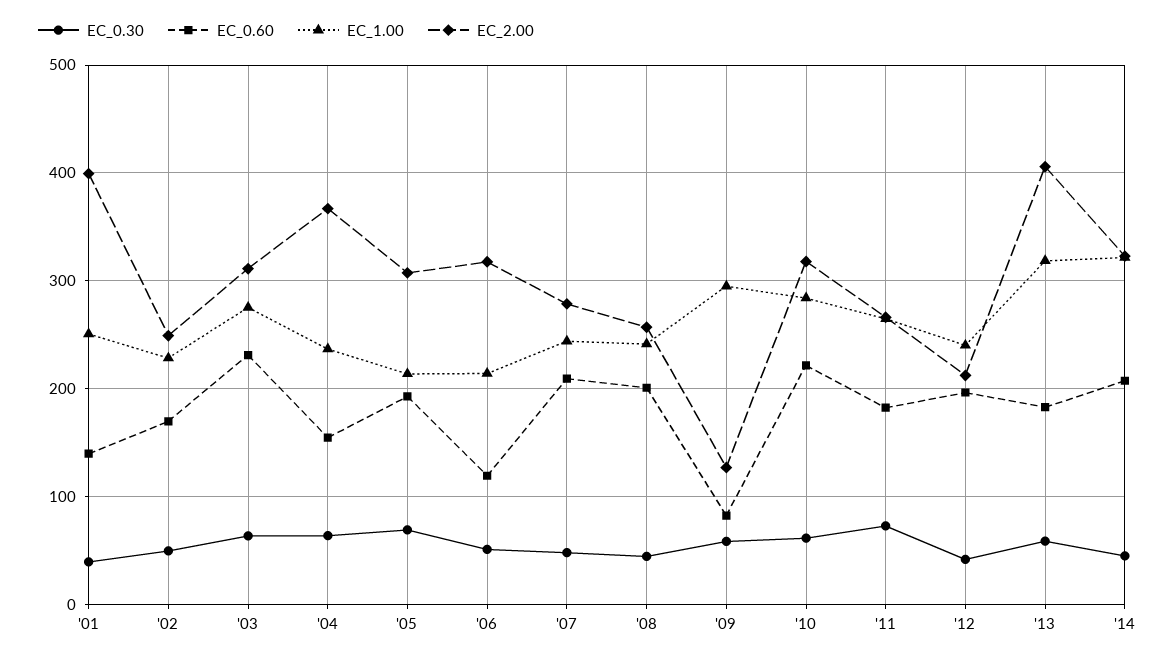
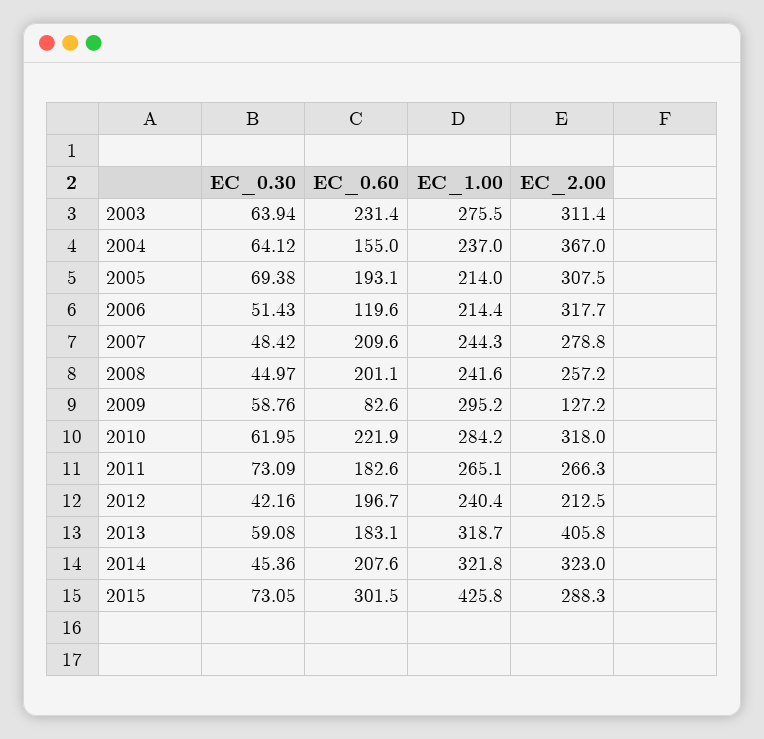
EC_0.30, '01: 40 -> none
EC_0.60, '01: 140 -> none
EC_1.00, '01: 250 -> none
EC_2.00, '01: 400 -> none
EC_0.30, '02: 50 -> none
EC_0.60, '02: 170 -> none
EC_1.00, '02: 230 -> none
EC_2.00, '02: 250 -> none
EC_0.30, 2015: none -> 73.05
EC_0.60, 2015: none -> 301.5
EC_1.00, 2015: none -> 425.8
EC_2.00, 2015: none -> 288.3

